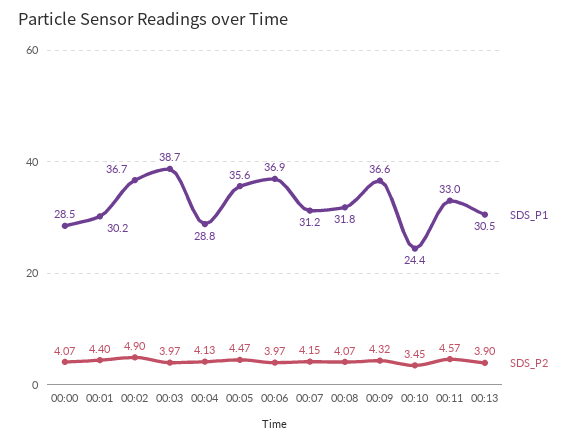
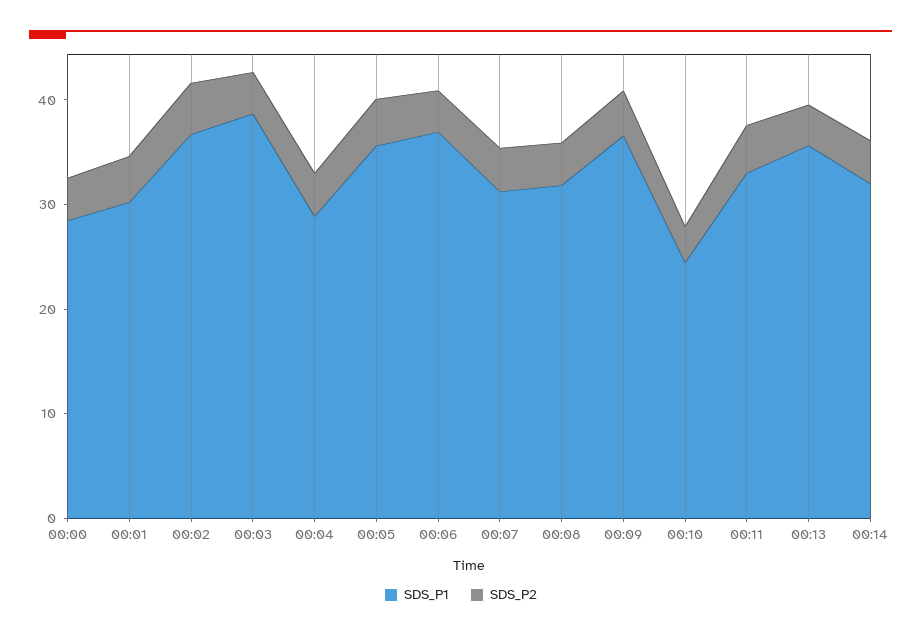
SDS_P1, 00:13: 30.5 -> 36
SDS_P1, 00:14: none -> 32
SDS_P2, 00:14: none -> 4

